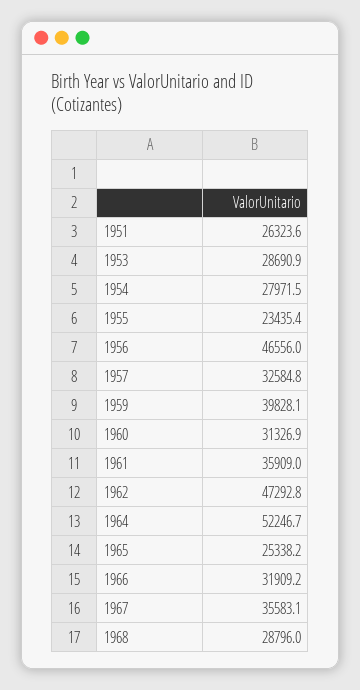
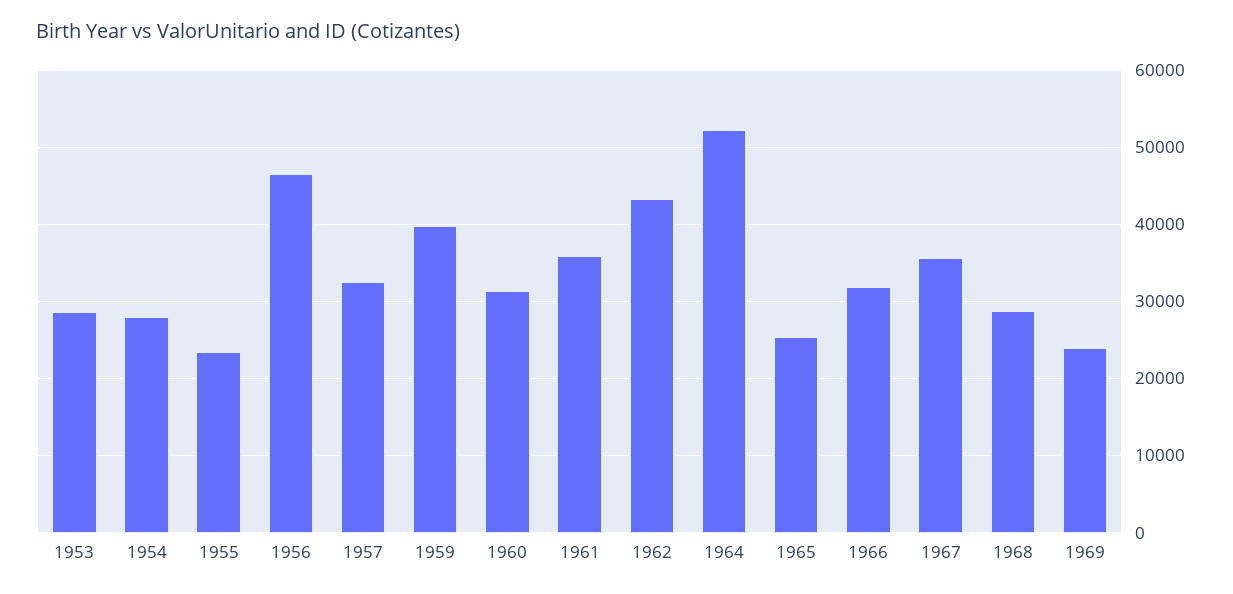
1951: 26323.6 -> none
1962: 47292.8 -> 43000
1969: none -> 24000

